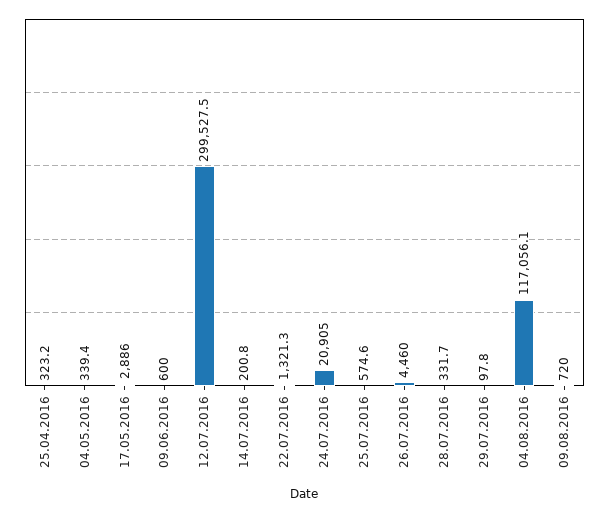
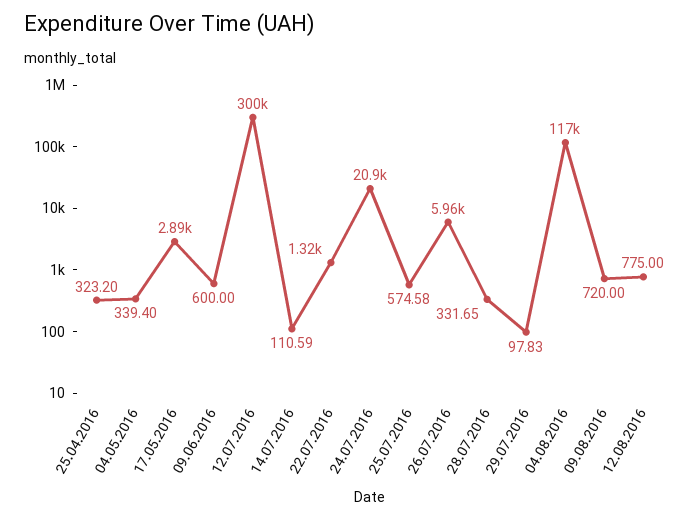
14.07.2016: 200.8 -> 110.59
26.07.2016: 4460 -> 5960
12.08.2016: none -> 775

